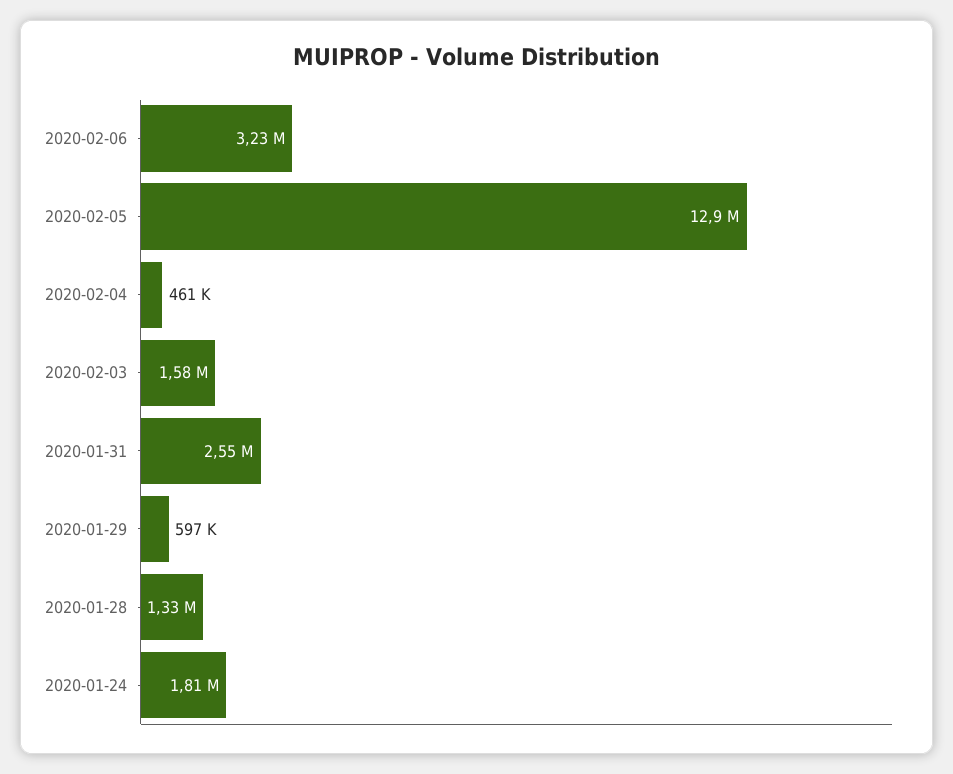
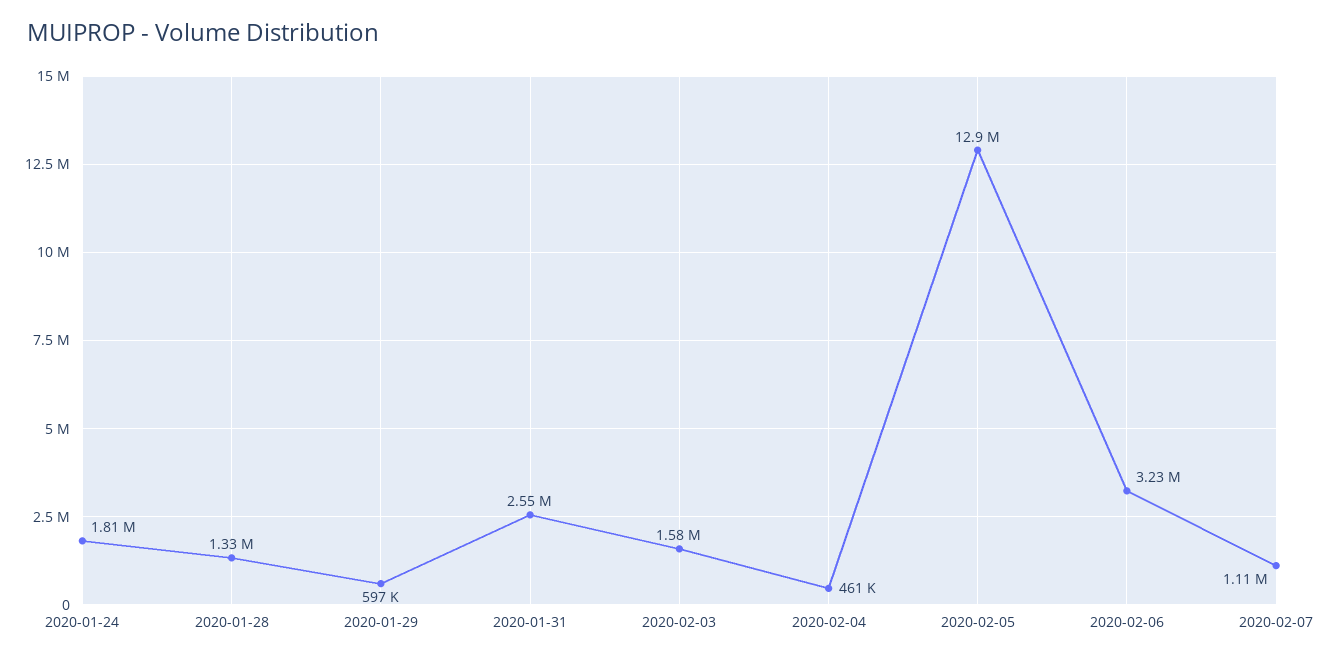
2020-02-07: none -> 1110000

